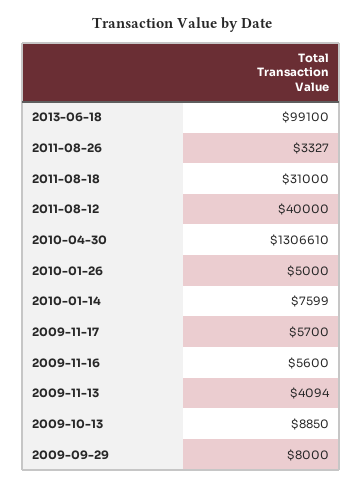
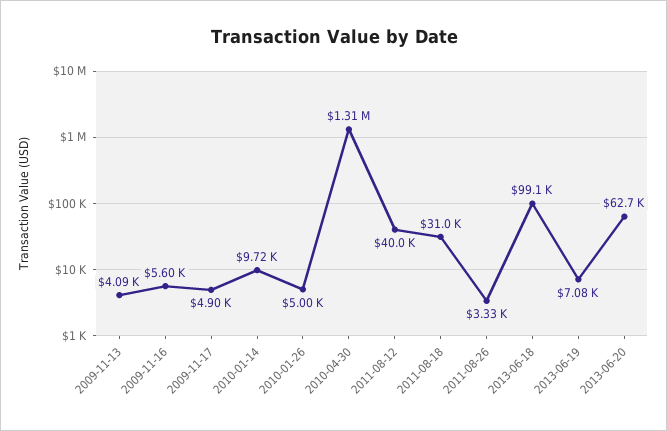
2010-01-14: 7599 -> 9720
2009-11-17: 5700 -> 4900
2009-10-13: 8850 -> none
2009-09-29: 8000 -> none
2013-06-19: none -> 7080
2013-06-20: none -> 62700

